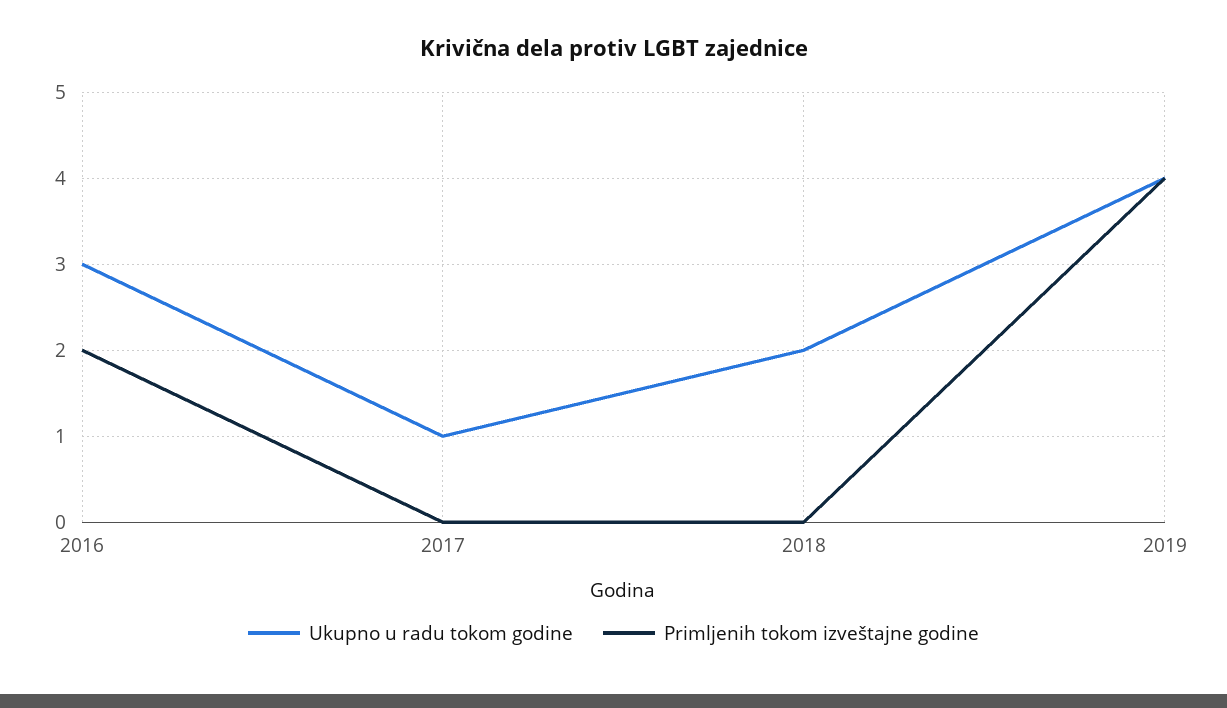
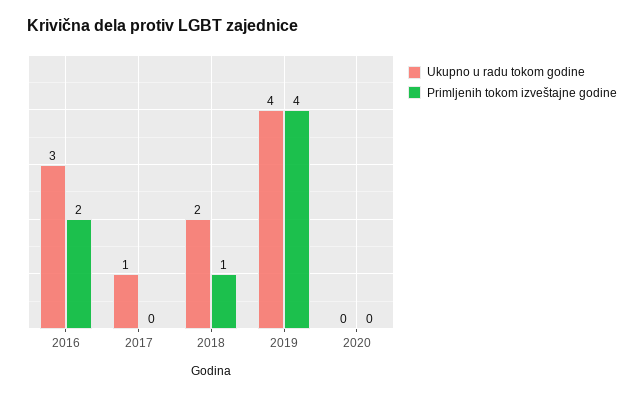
Primljenih tokom izveštajne godine, 2018: 0 -> 1
Ukupno u radu tokom godine, 2020: none -> 0
Primljenih tokom izveštajne godine, 2020: none -> 0

